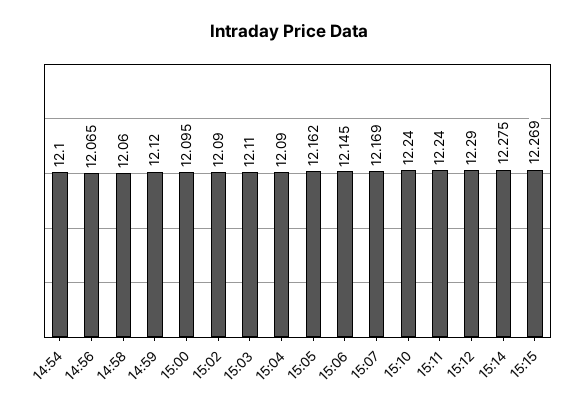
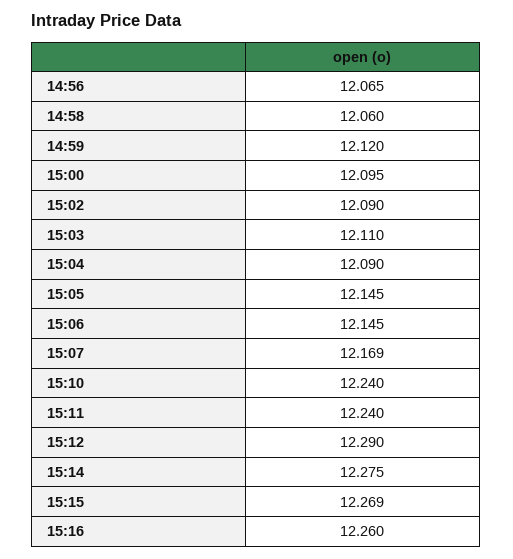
14:54: 12.1 -> none
15:05: 12.162 -> 12.145
15:16: none -> 12.26

